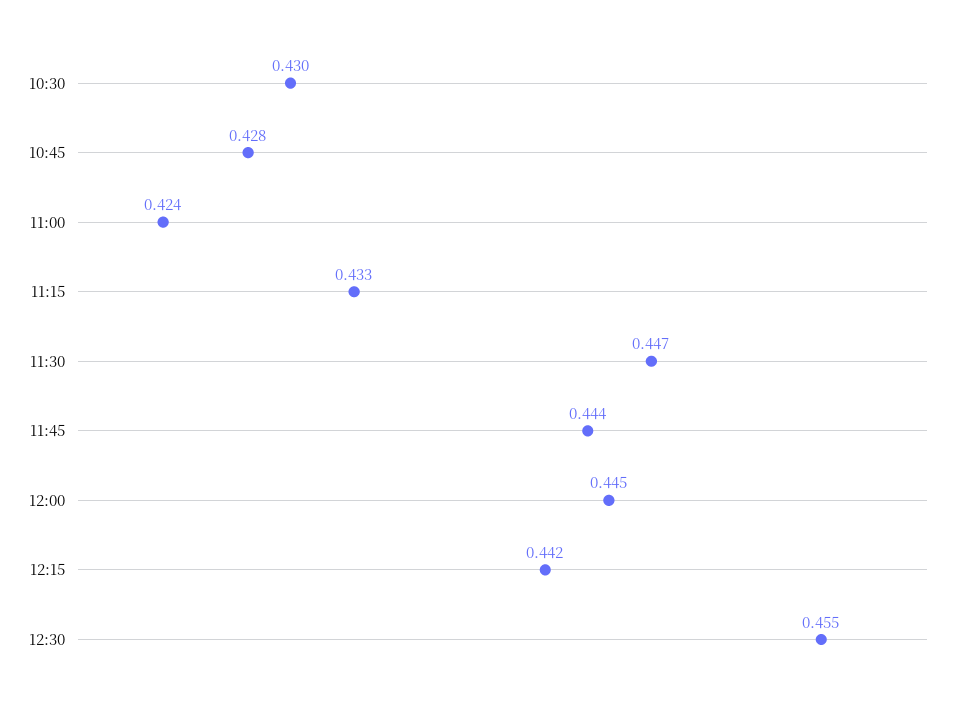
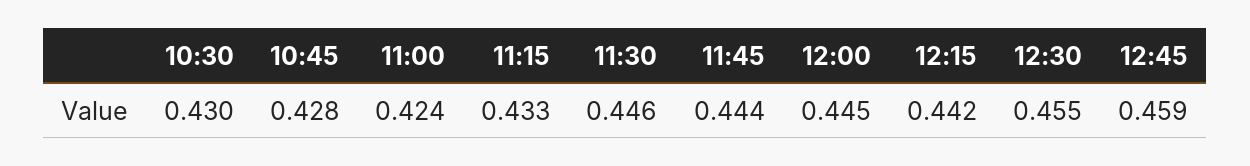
11:30: 0.447 -> 0.446
12:45: none -> 0.459

